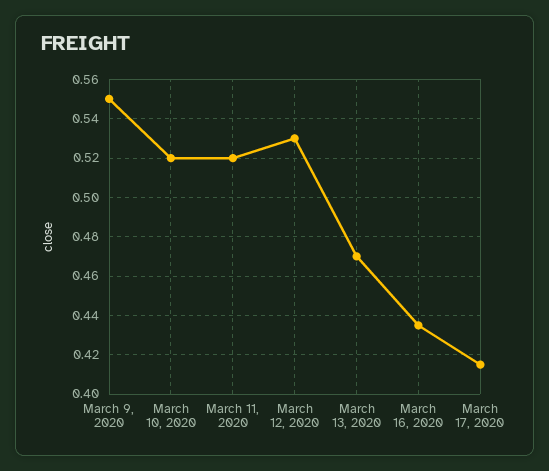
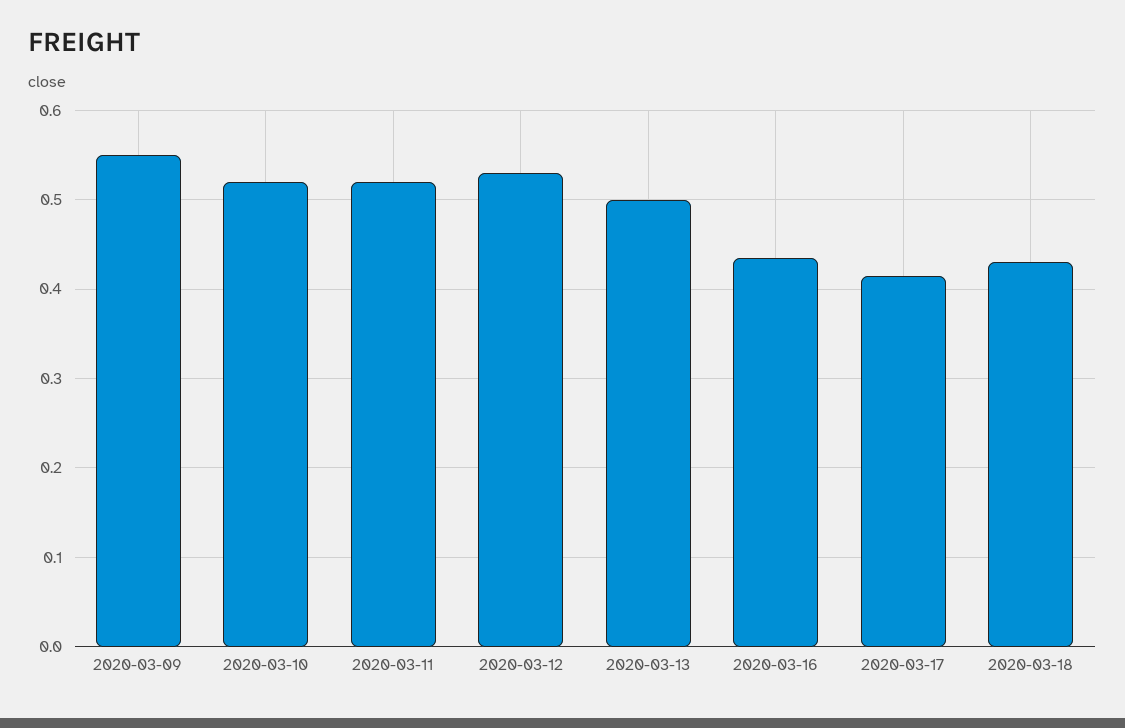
March 13, 2020: 0.47 -> 0.5
2020-03-18: none -> 0.43

